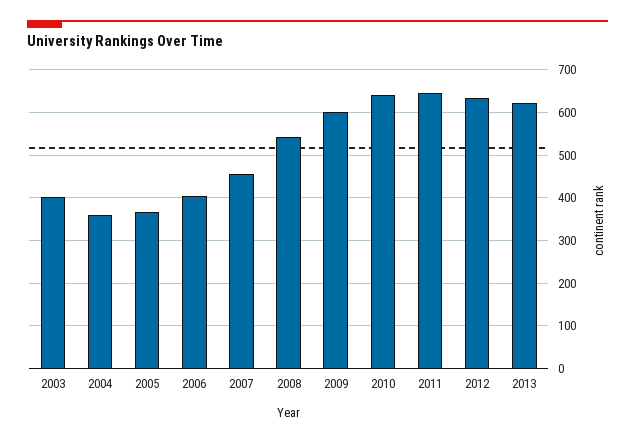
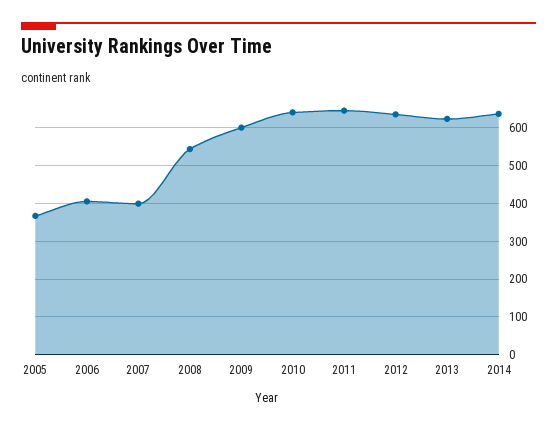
2003: 400 -> none
2004: 360 -> none
2007: 460 -> 400
2014: none -> 640

